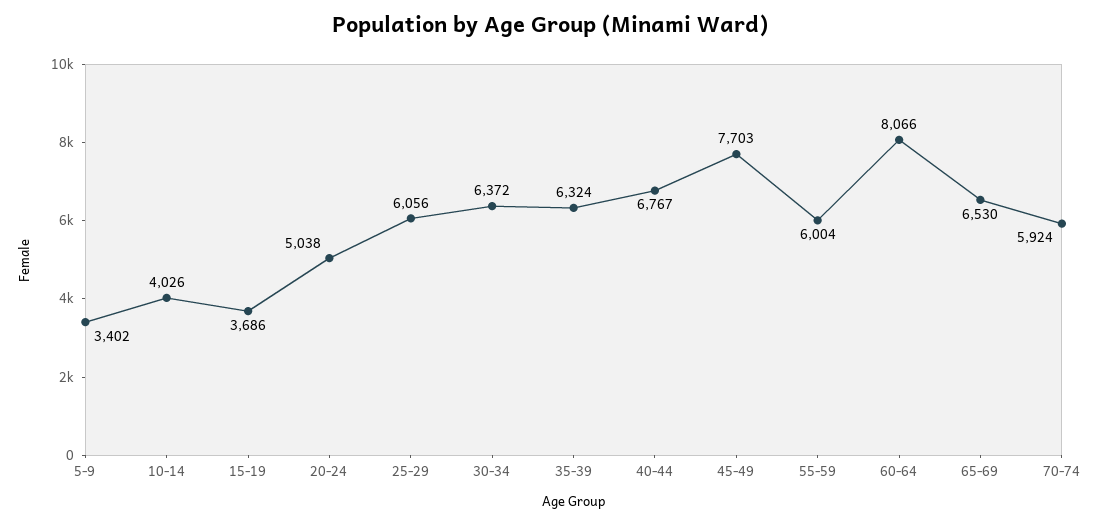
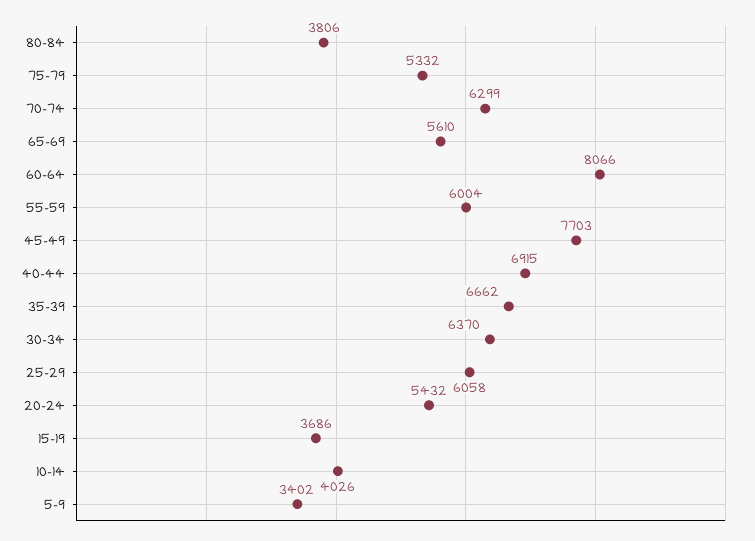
20-24: 5038 -> 5432
25-29: 6056 -> 6058
30-34: 6372 -> 6370
35-39: 6324 -> 6662
40-44: 6767 -> 6915
65-69: 6530 -> 5610
70-74: 5924 -> 6299
80-84: none -> 3806
75-79: none -> 5332

